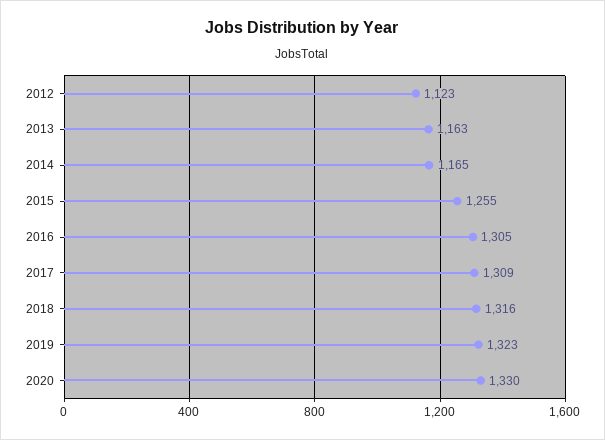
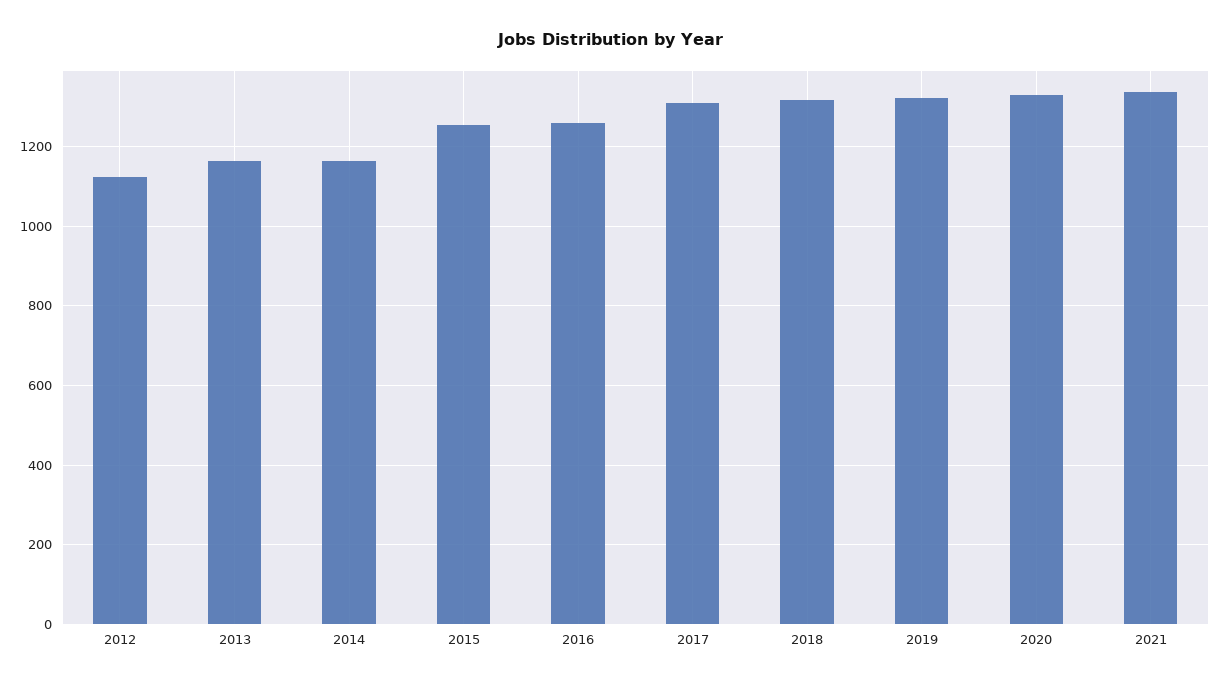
2016: 1305 -> 1260
2021: none -> 1340

